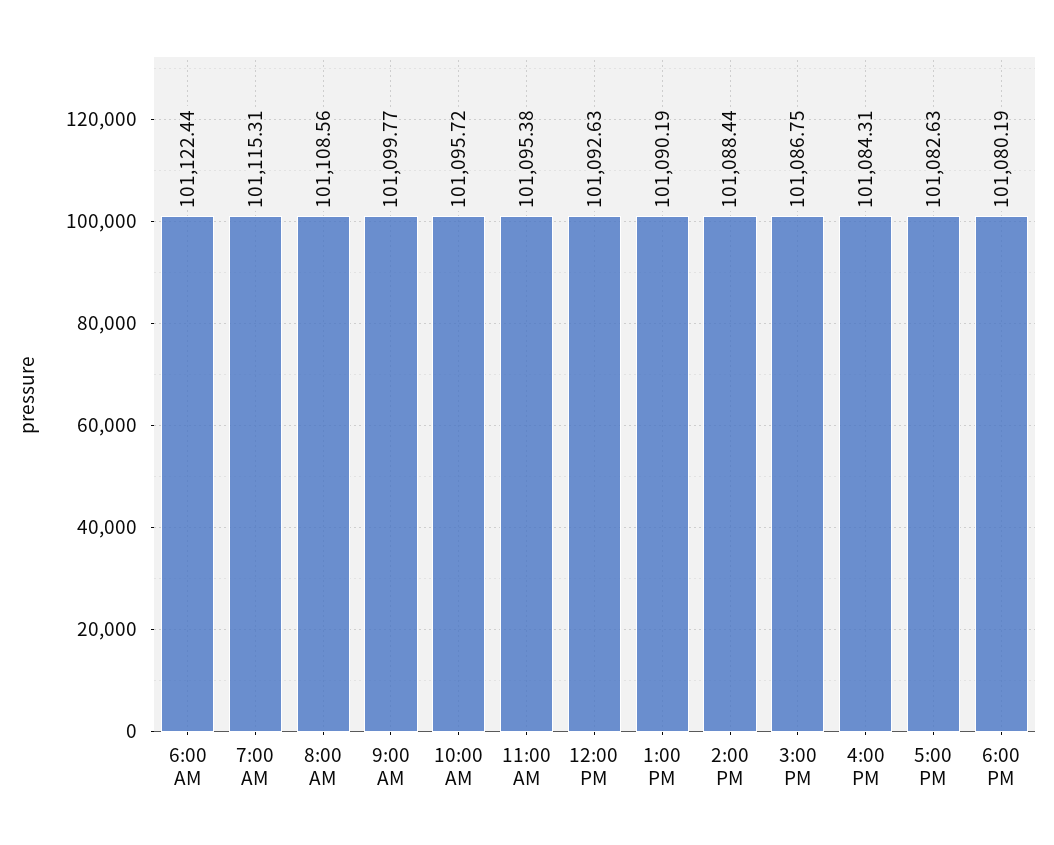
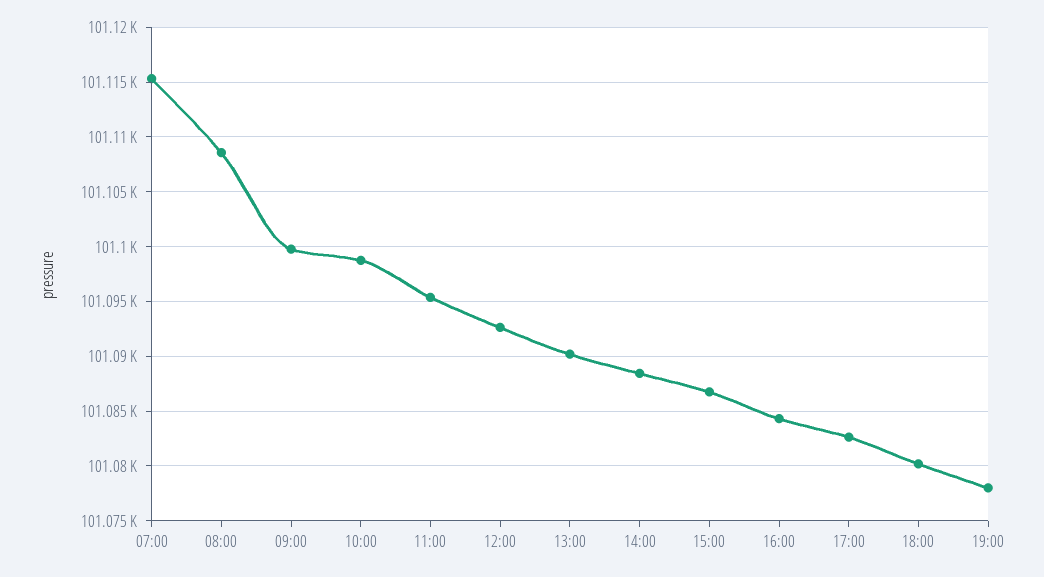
6:00 AM: 101122.44 -> none
10:00 AM: 101095.72 -> 101099
19:00: none -> 101078

